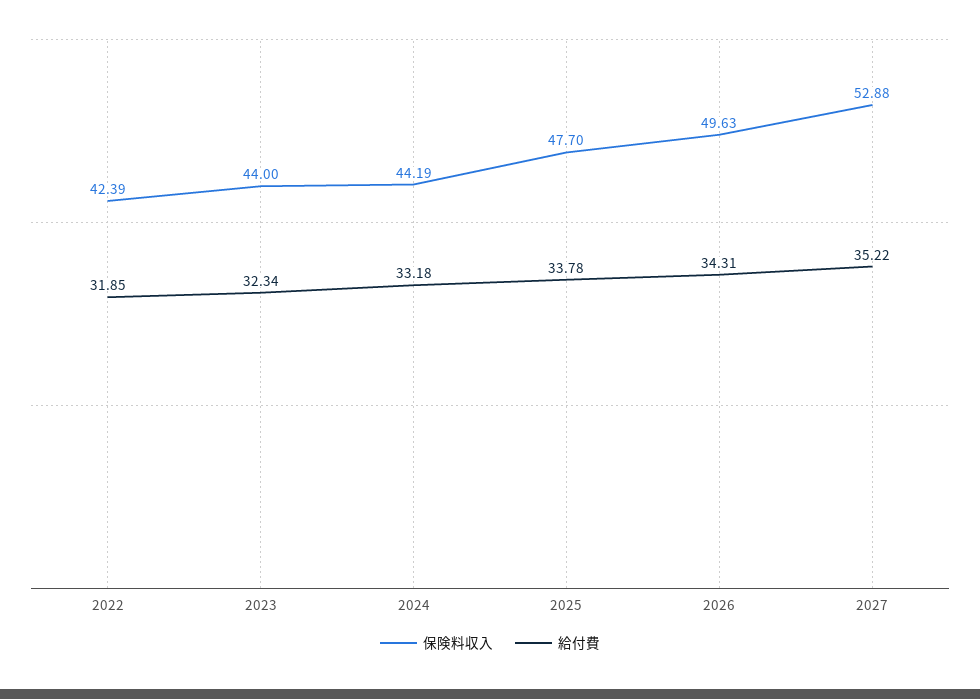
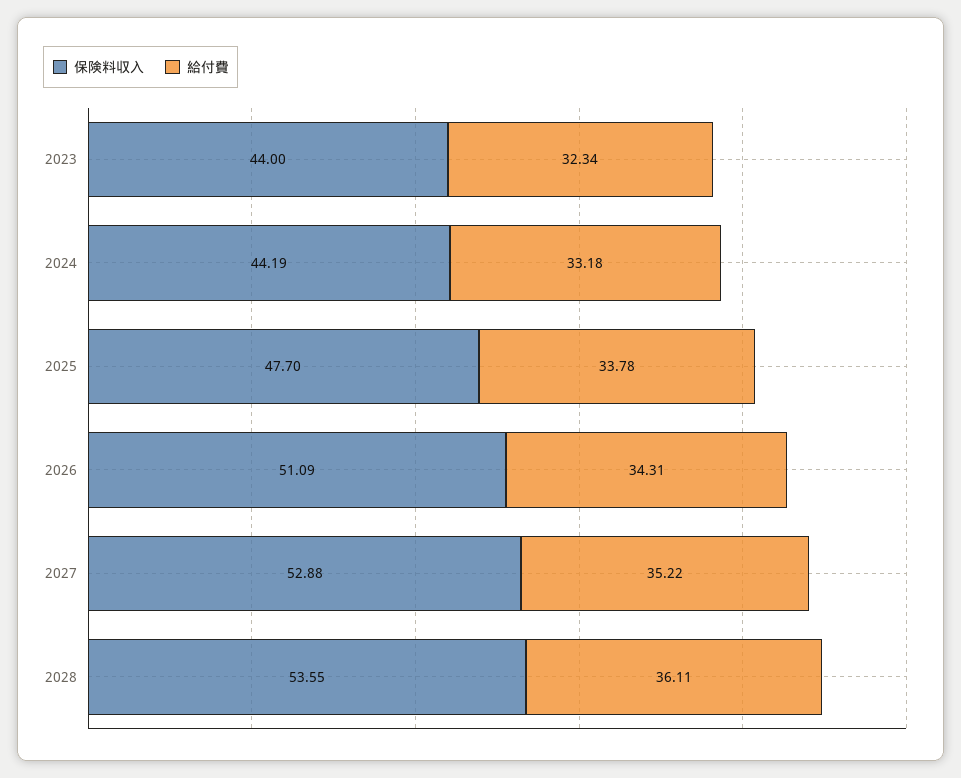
保険料収入, 2022: 42.39 -> none
給付費, 2022: 31.85 -> none
保険料収入, 2026: 49.63 -> 51.09
保険料収入, 2028: none -> 53.55
給付費, 2028: none -> 36.11

